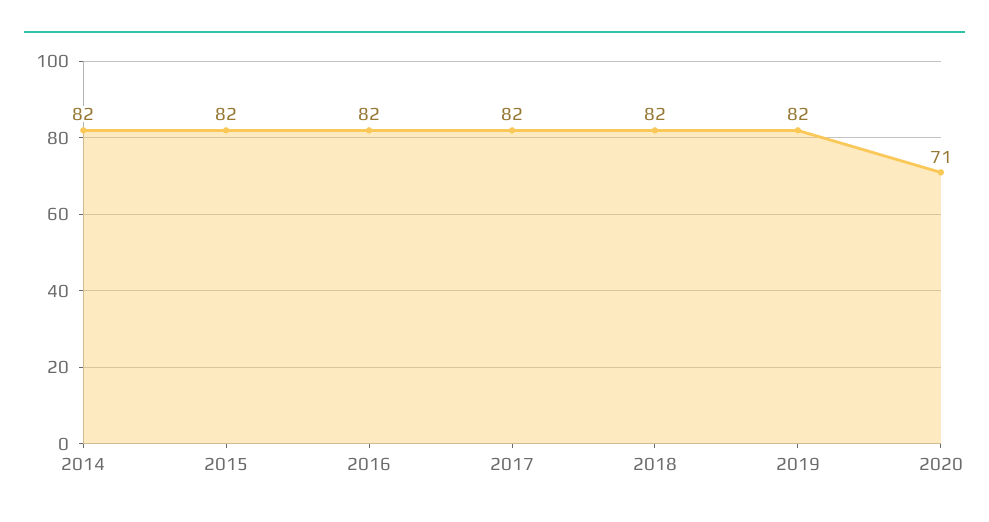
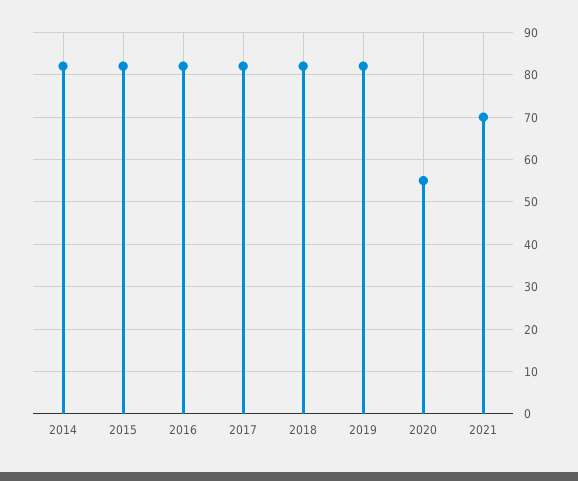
2020: 71 -> 55
2021: none -> 70

